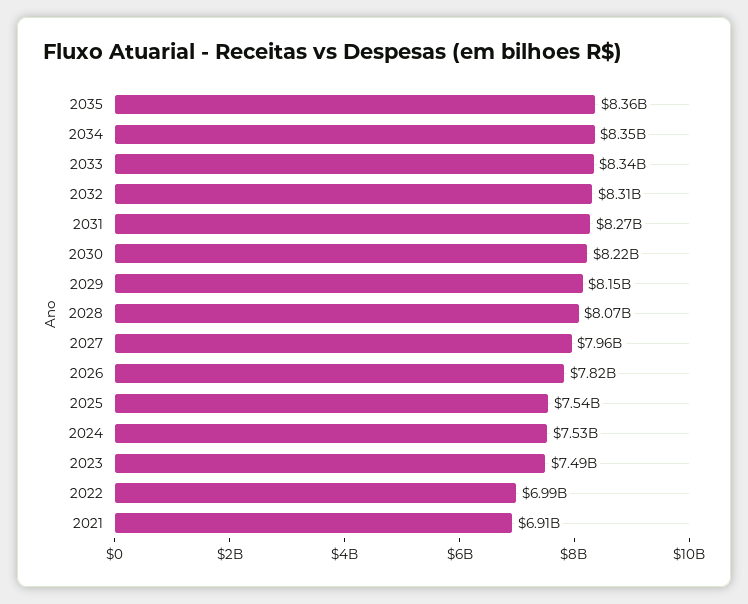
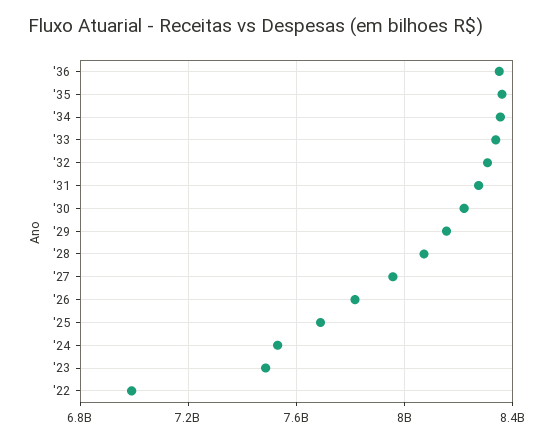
2025: 7540000000 -> 7700000000
2021: 6910000000 -> none
'36: none -> 8350000000

